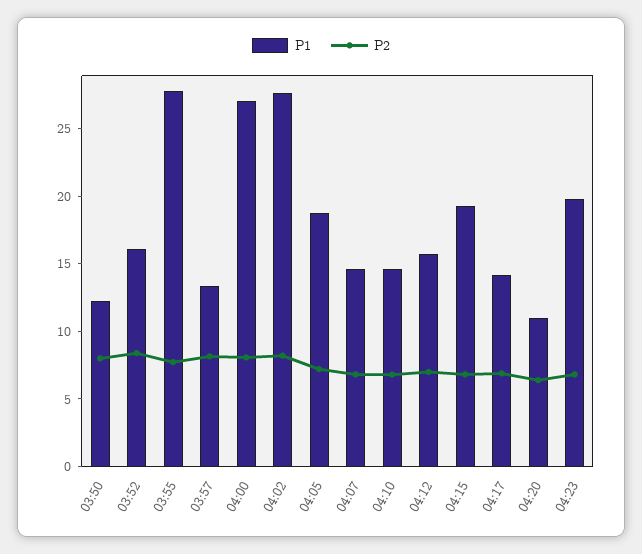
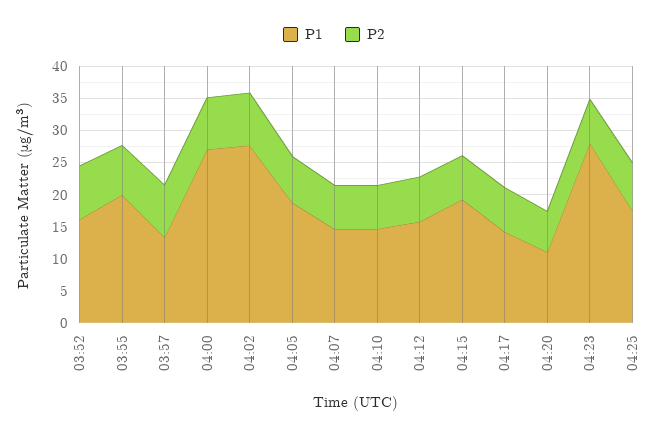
P1, 03:50: 12 -> none
P2, 03:50: 8 -> none
P1, 03:55: 28 -> 20
P1, 04:23: 20 -> 27.5
P1, 04:25: none -> 17.5
P2, 04:25: none -> 7.5

